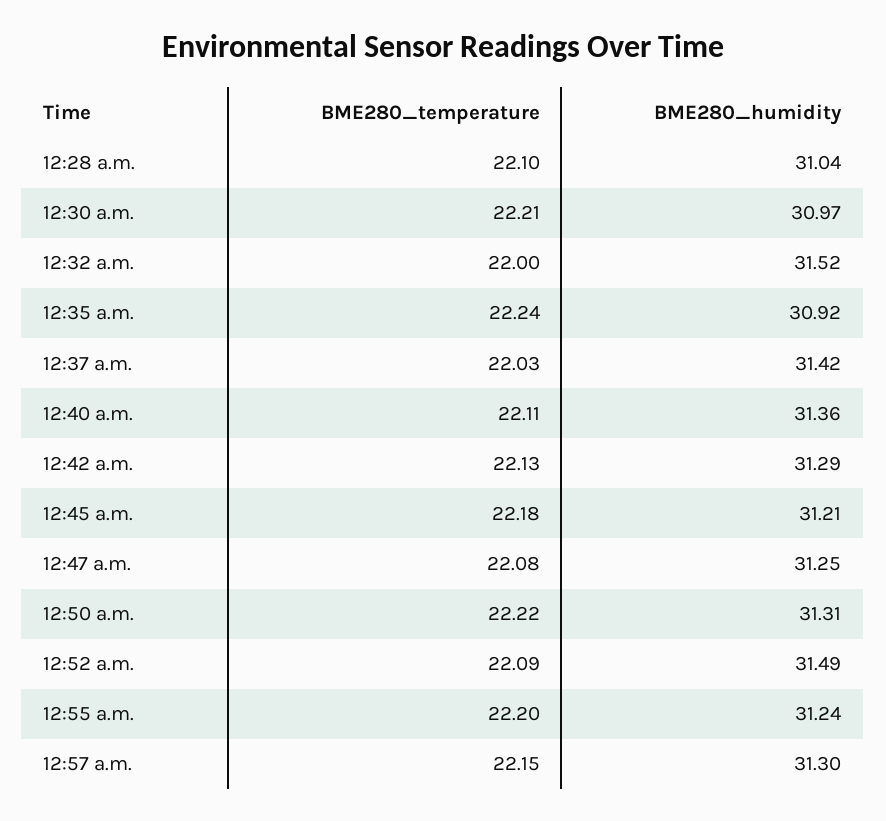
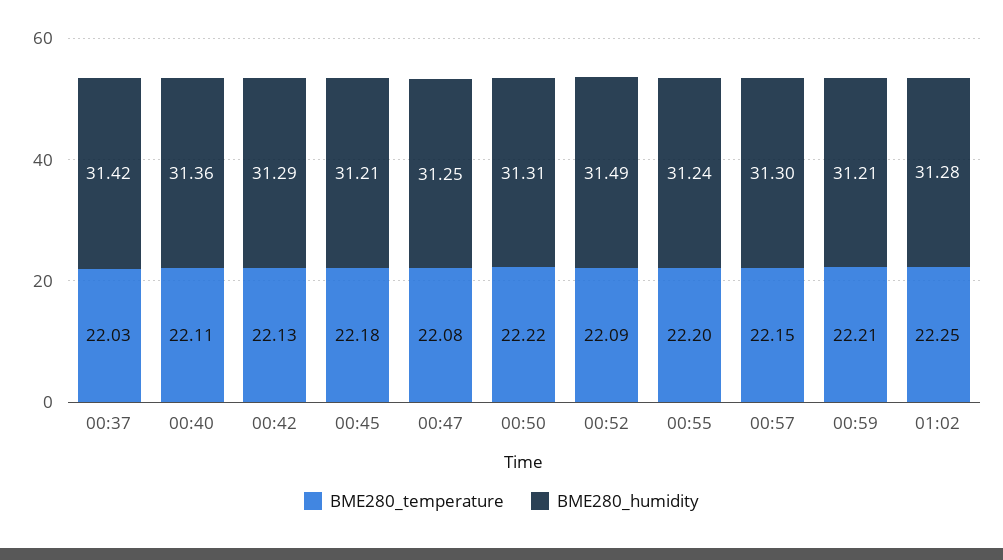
BME280_temperature, 12:28 a.m.: 22.1 -> none
BME280_humidity, 12:28 a.m.: 31.04 -> none
BME280_temperature, 12:30 a.m.: 22.21 -> none
BME280_humidity, 12:30 a.m.: 30.97 -> none
BME280_temperature, 12:32 a.m.: 22 -> none
BME280_humidity, 12:32 a.m.: 31.52 -> none
BME280_temperature, 12:35 a.m.: 22.24 -> none
BME280_humidity, 12:35 a.m.: 30.92 -> none
BME280_temperature, 00:59: none -> 22.21
BME280_humidity, 00:59: none -> 31.21
BME280_temperature, 01:02: none -> 22.25
BME280_humidity, 01:02: none -> 31.28

